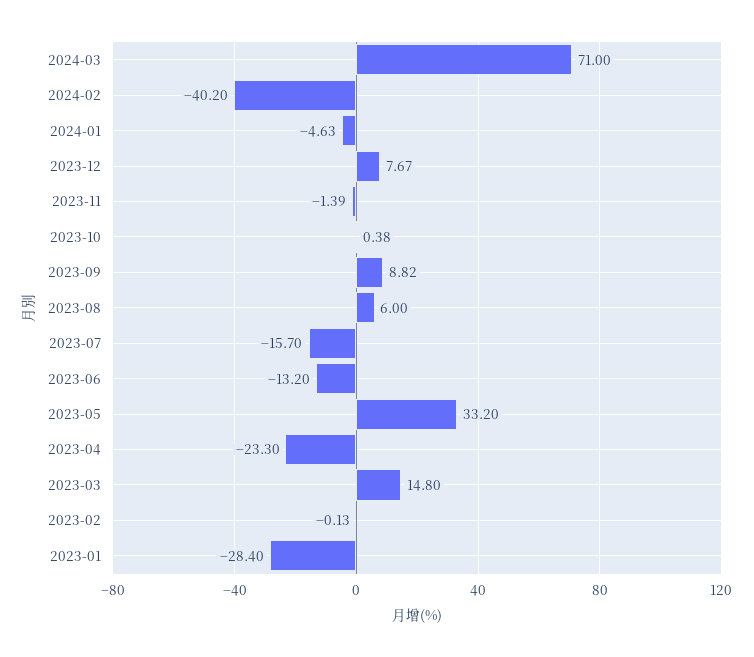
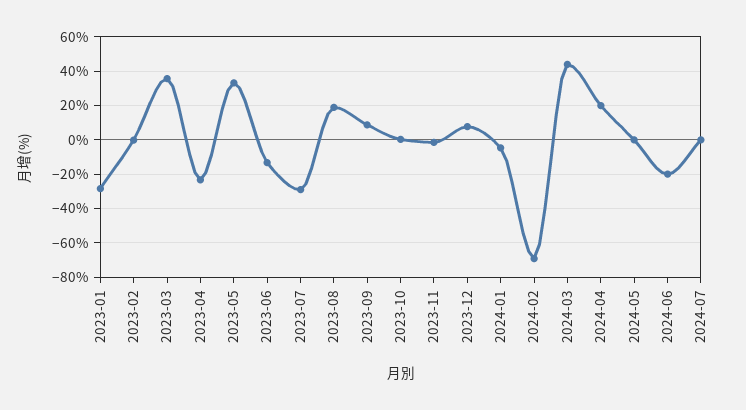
2024-03: 71 -> 45
2024-02: -40.2 -> -70
2023-08: 6 -> 20
2023-07: -15.7 -> -30
2023-03: 14.8 -> 35
2024-04: none -> 20
2024-05: none -> 0
2024-06: none -> -20
2024-07: none -> 0

